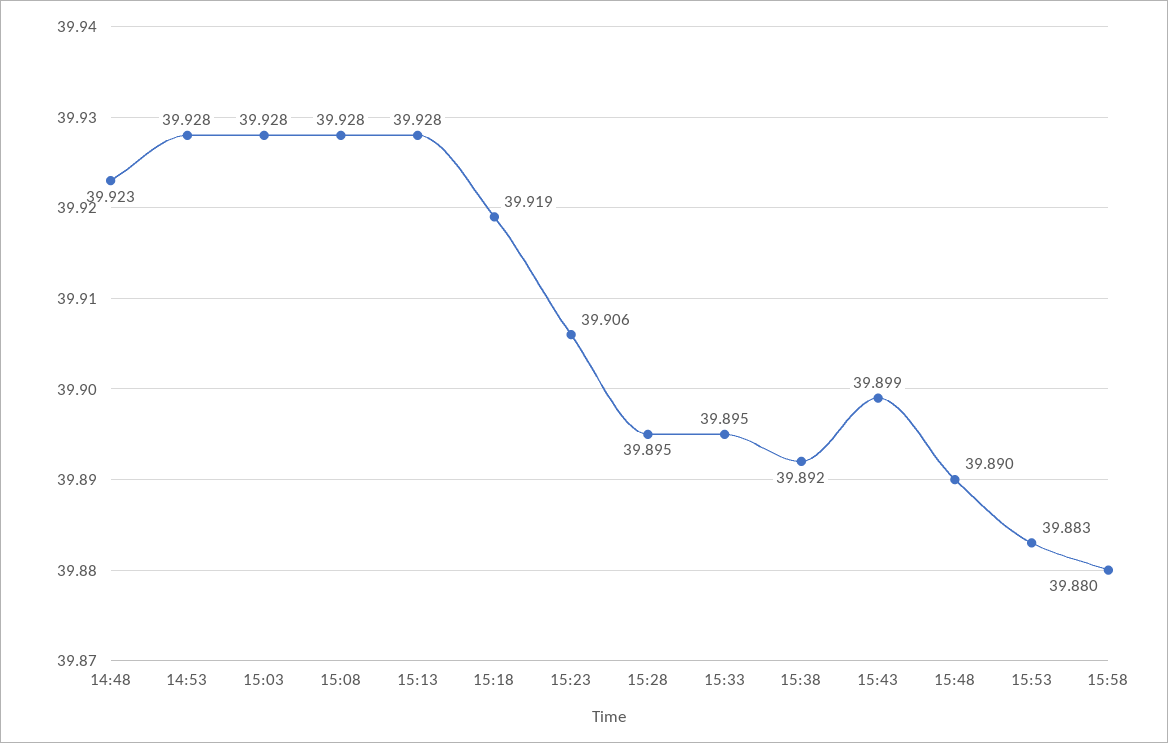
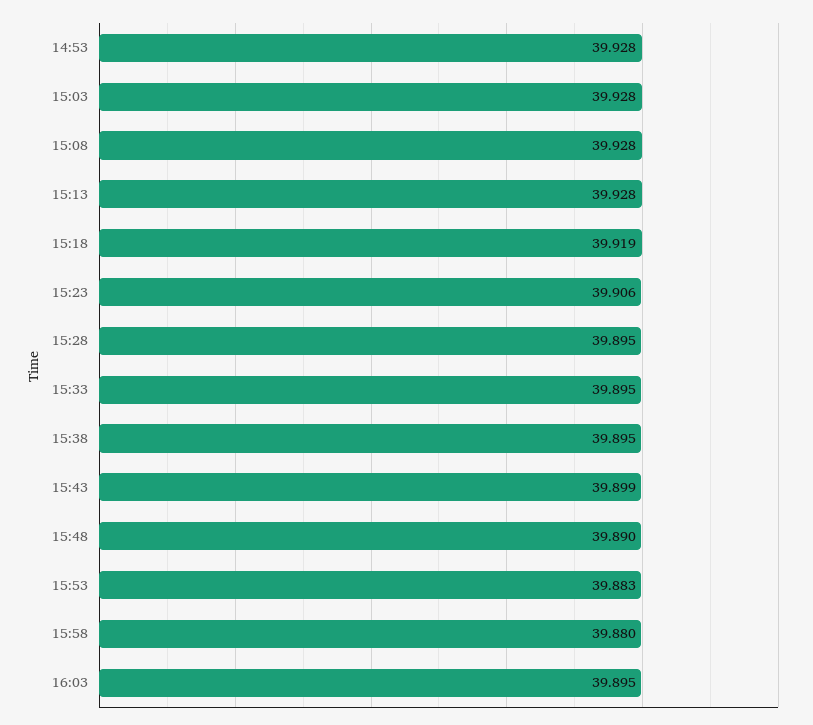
14:48: 39.923 -> none
15:38: 39.892 -> 39.895
16:03: none -> 39.895

